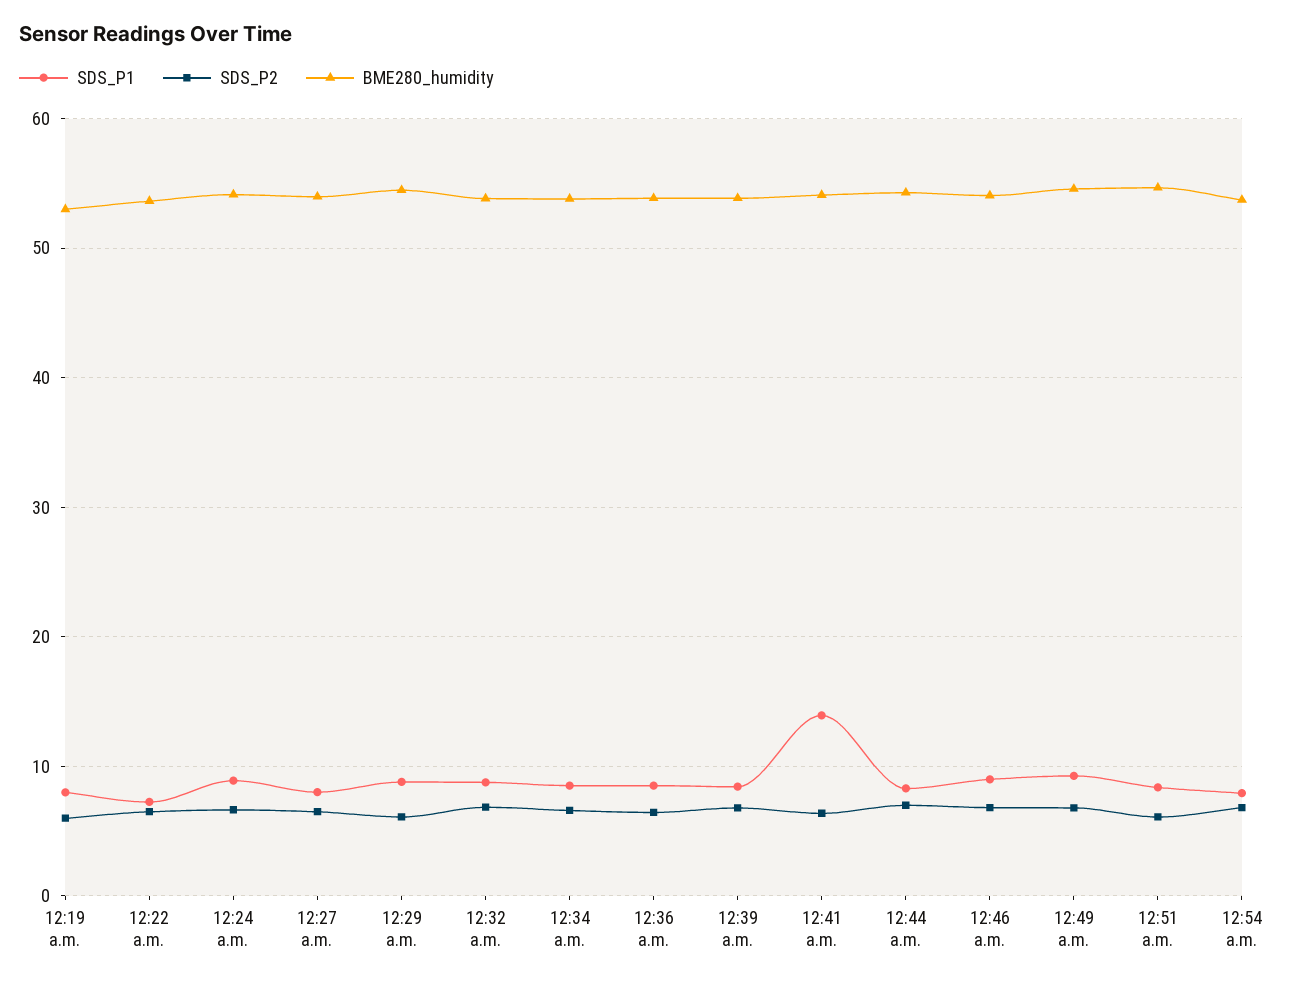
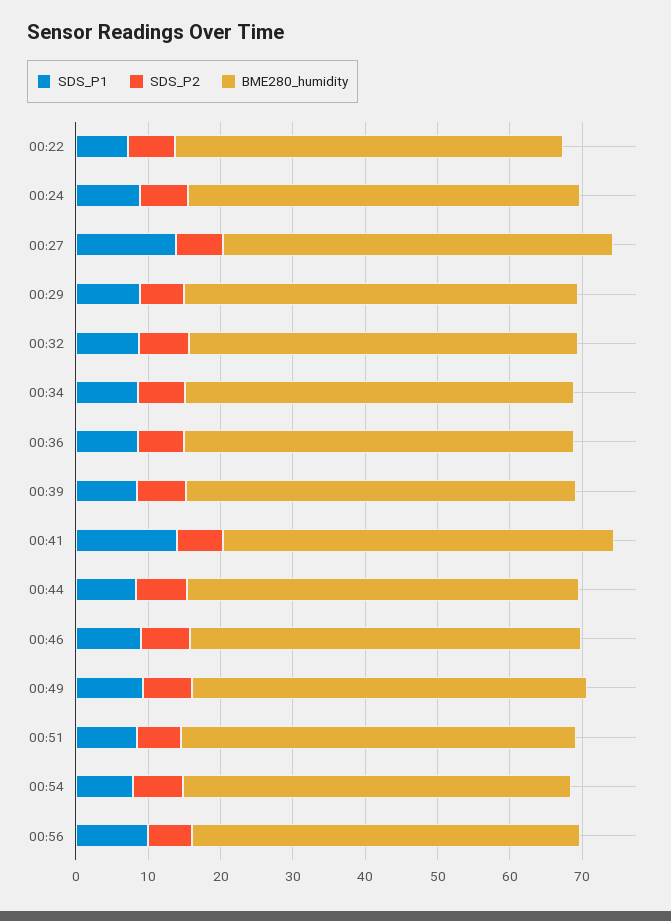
SDS_P1, 12:19 a.m.: 8 -> none
SDS_P2, 12:19 a.m.: 6 -> none
BME280_humidity, 12:19 a.m.: 53 -> none
SDS_P1, 12:27 a.m.: 8 -> 14
SDS_P1, 00:56: none -> 10
SDS_P2, 00:56: none -> 6
BME280_humidity, 00:56: none -> 54

